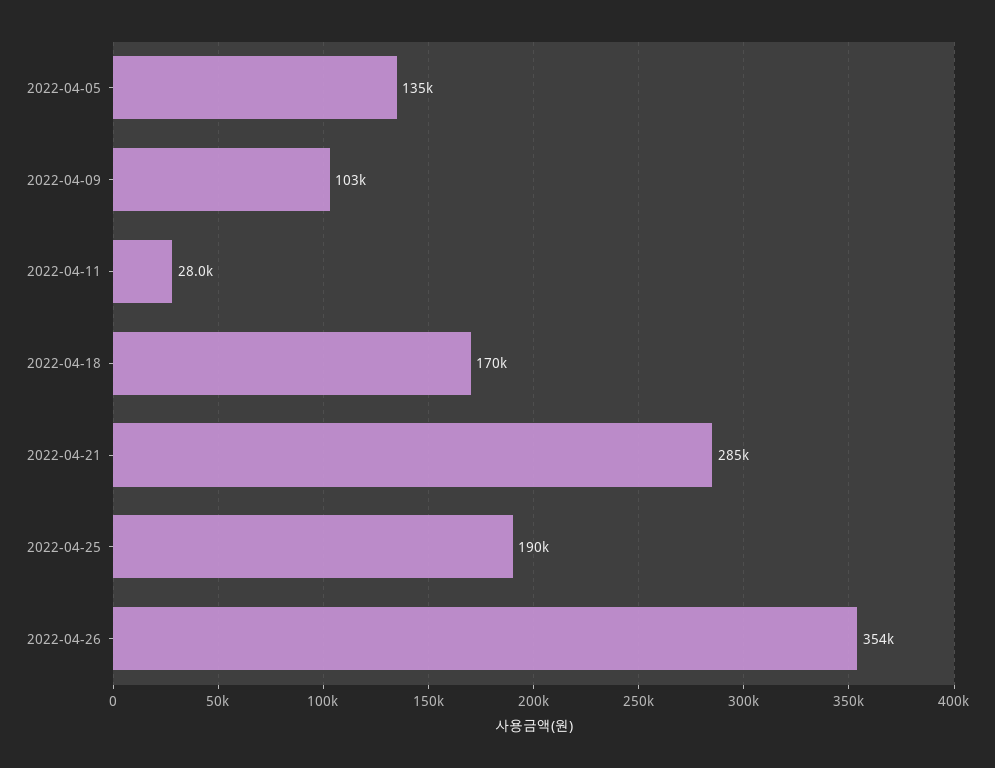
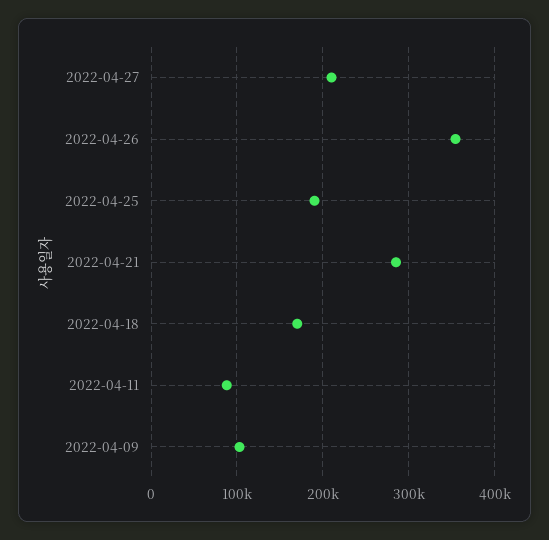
2022-04-05: 135000 -> none
2022-04-11: 28000 -> 90000
2022-04-27: none -> 210000

